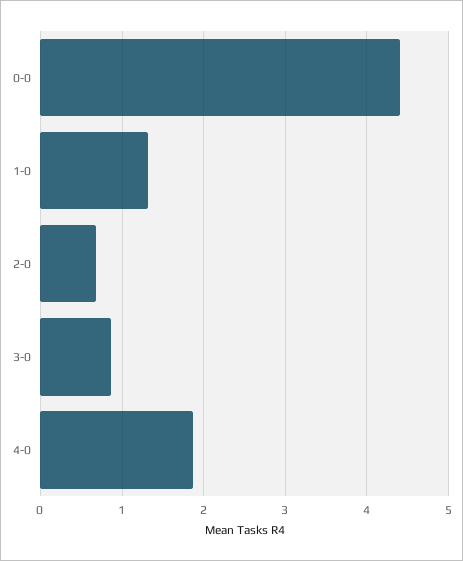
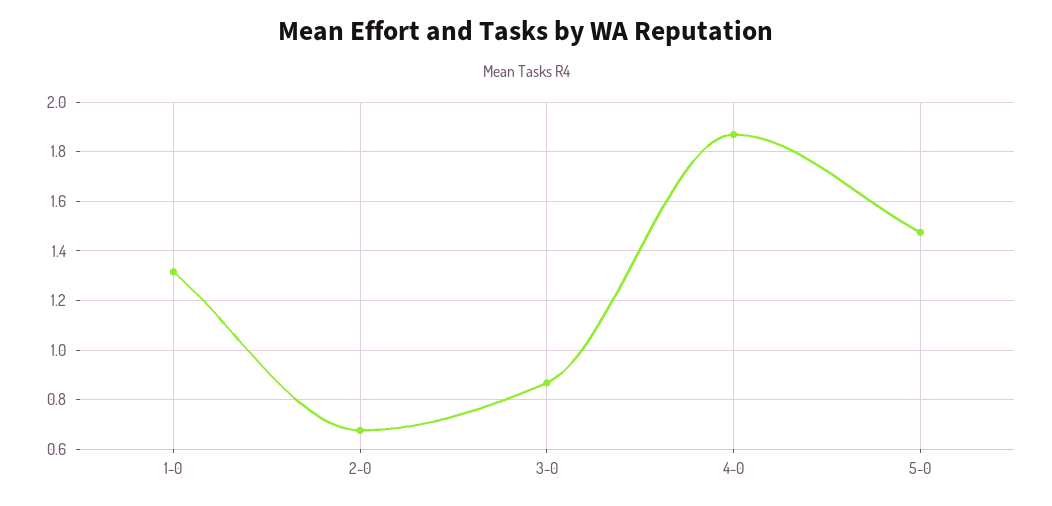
0-0: 4.4 -> none
5-0: none -> 1.475

